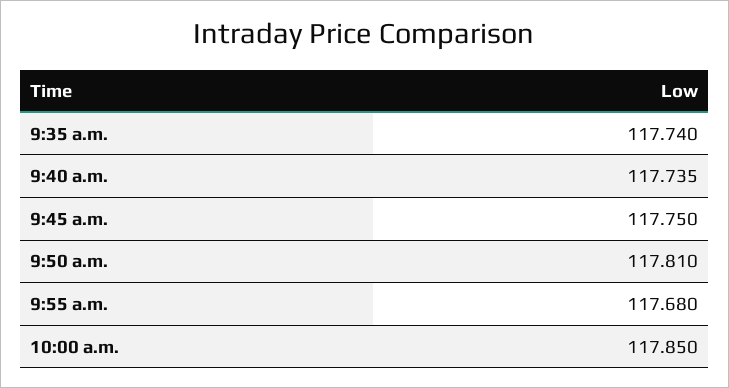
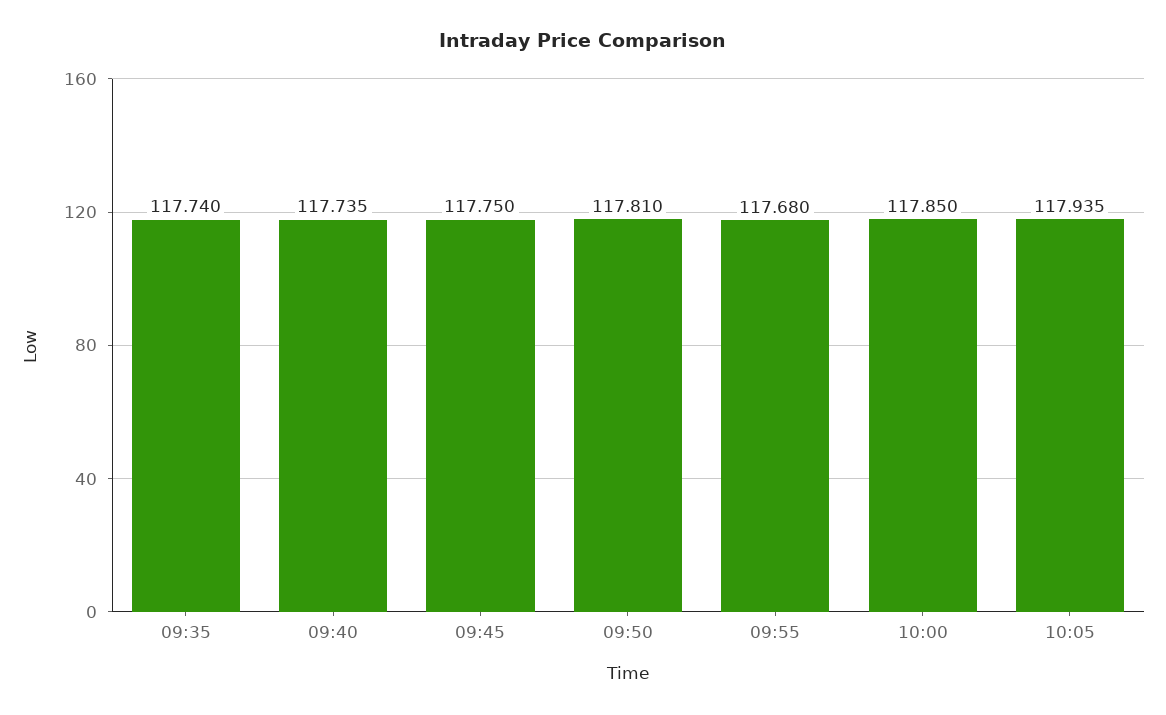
10:05: none -> 117.935

